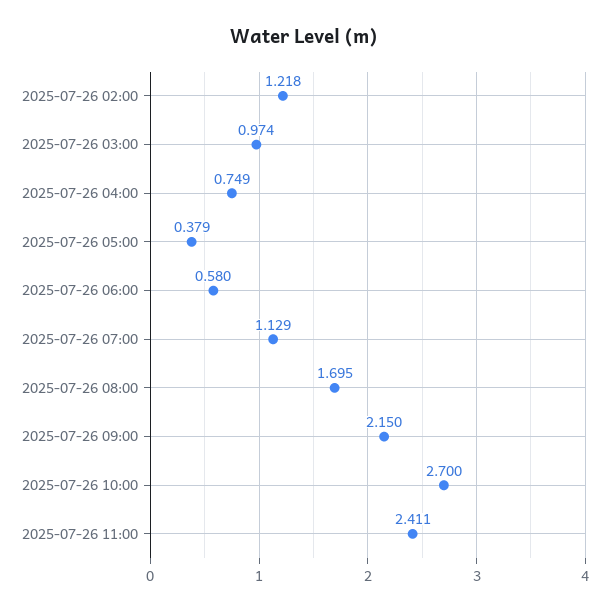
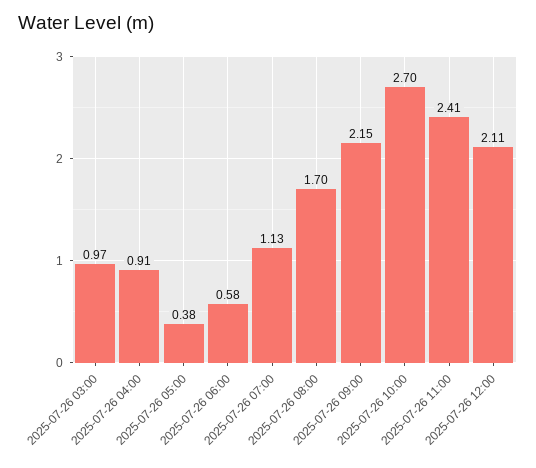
2025-07-26 02:00: 1.218 -> none
2025-07-26 04:00: 0.749 -> 0.91
2025-07-26 12:00: none -> 2.11

